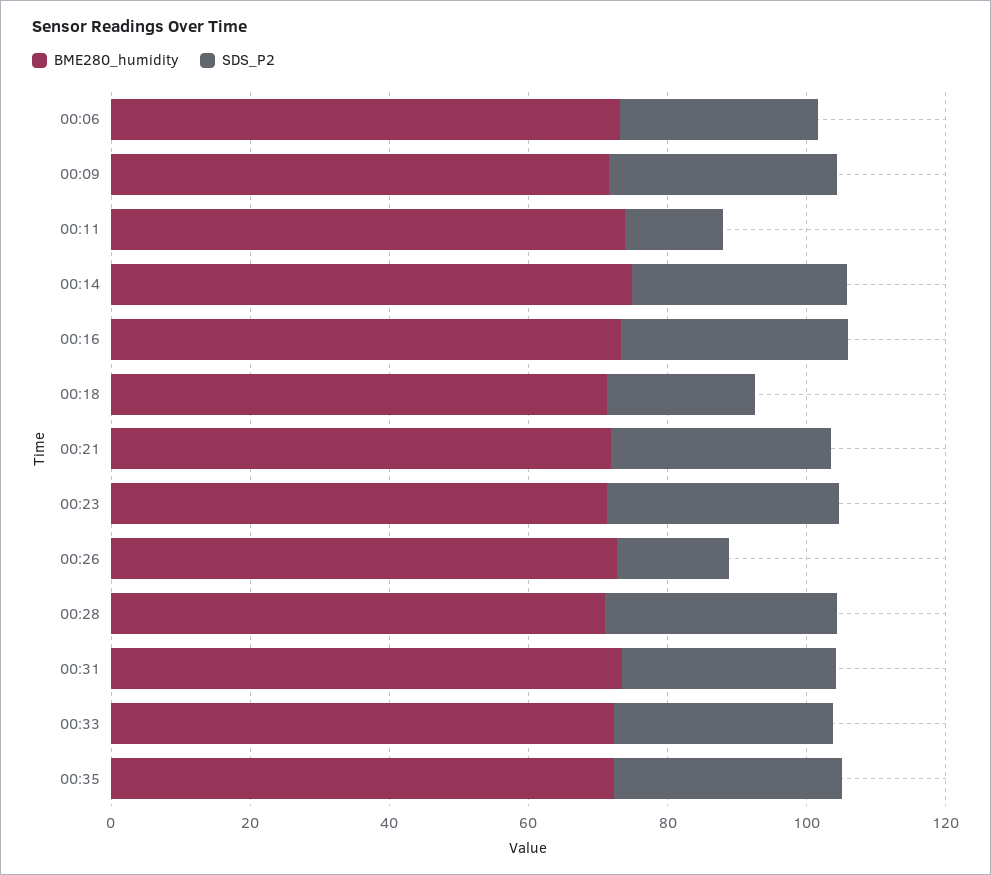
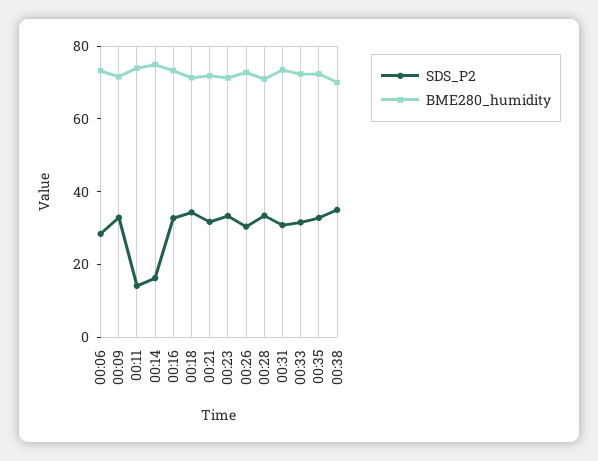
SDS_P2, 00:14: 30 -> 15
SDS_P2, 00:18: 20 -> 35
SDS_P2, 00:26: 15 -> 30
SDS_P2, 00:38: none -> 35
BME280_humidity, 00:38: none -> 70

